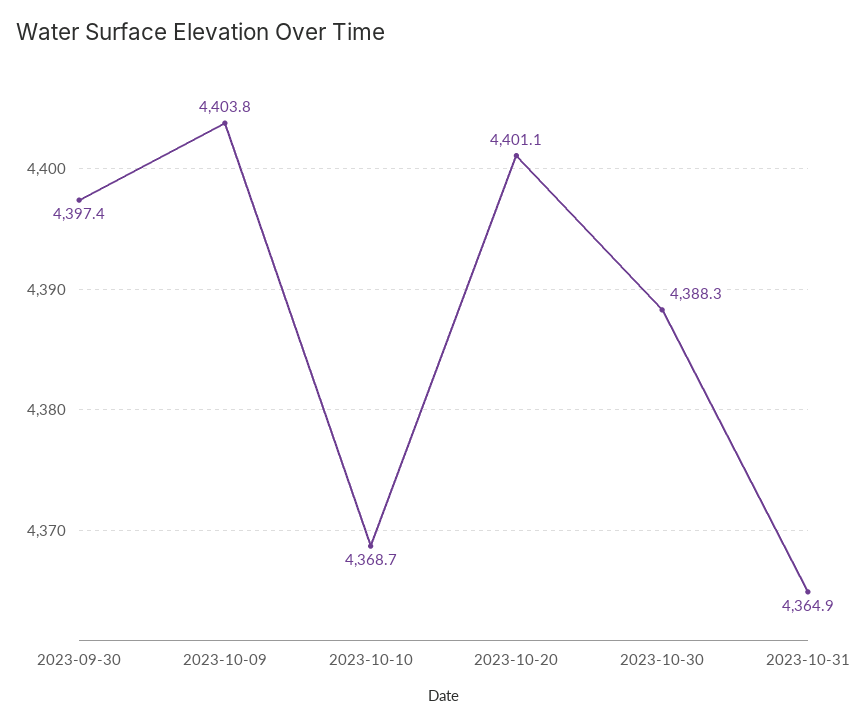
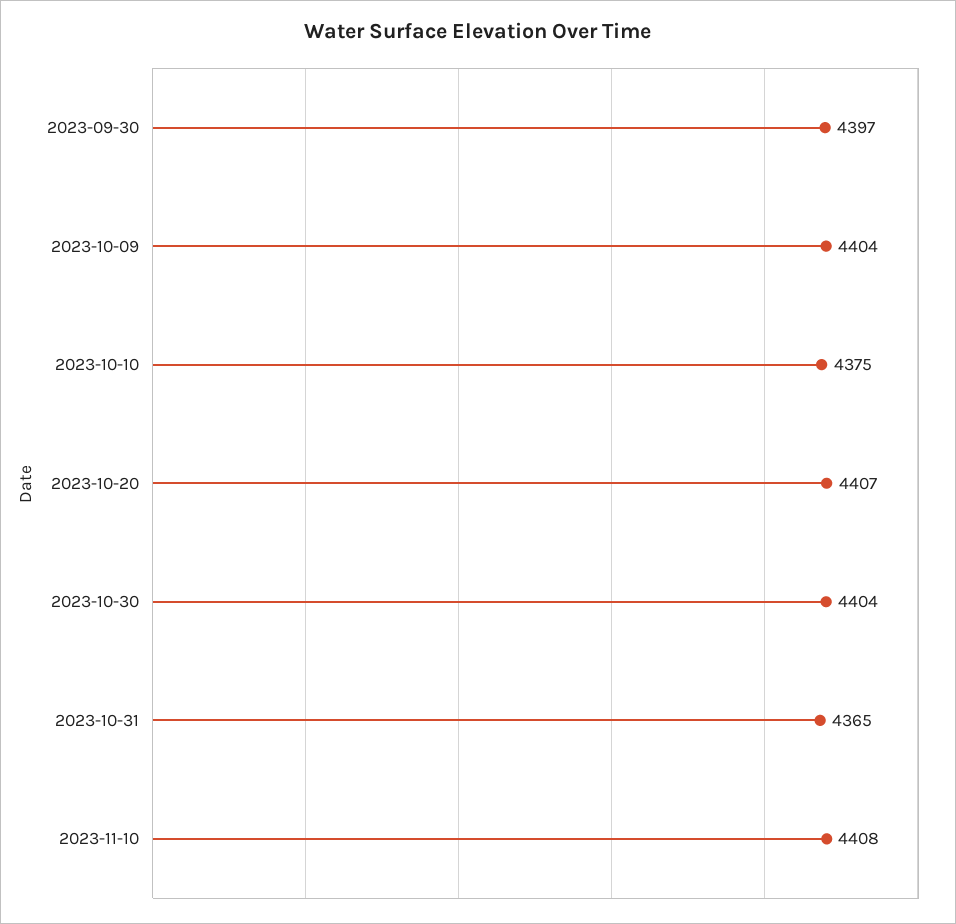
2023-10-10: 4368.7 -> 4375
2023-10-20: 4401.1 -> 4407
2023-10-30: 4388.3 -> 4404
2023-11-10: none -> 4408

